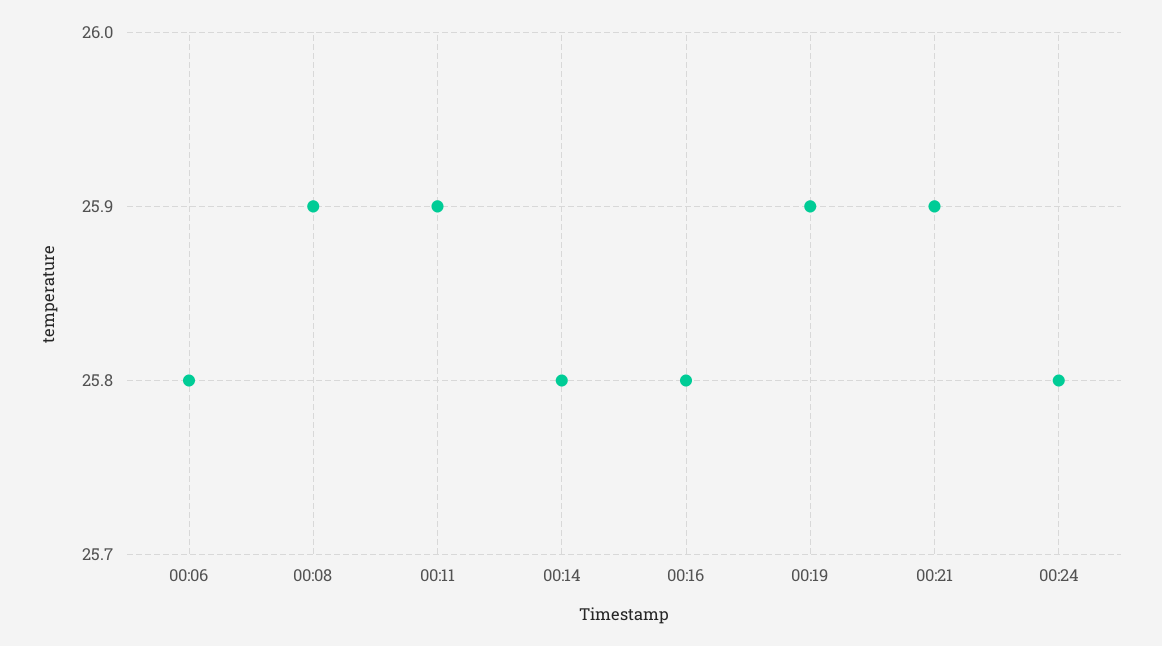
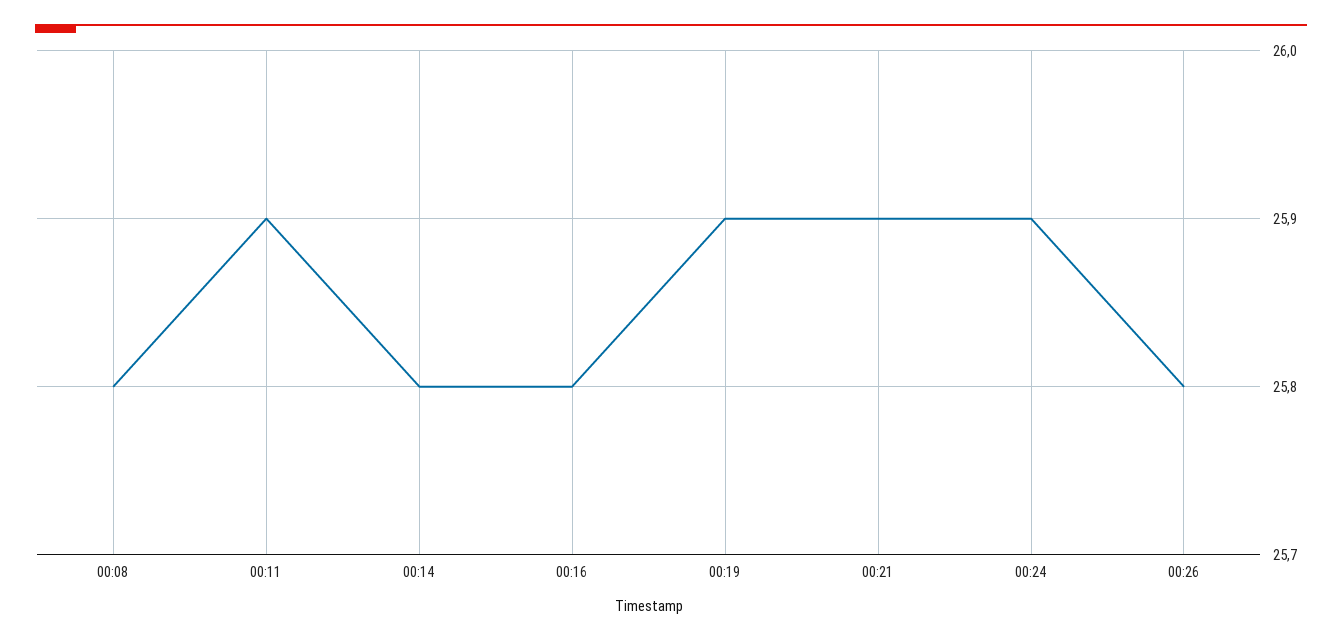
00:06: 25.8 -> none
00:08: 25.9 -> 25.8
00:24: 25.8 -> 25.9
00:26: none -> 25.8

